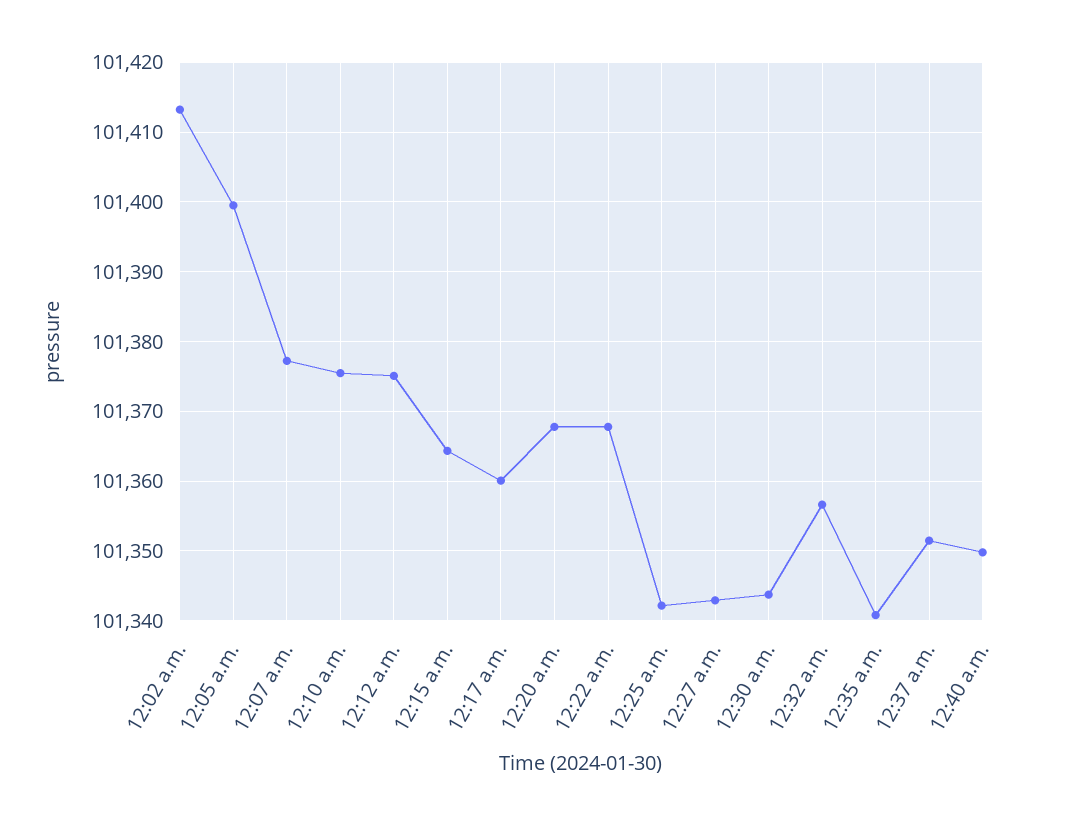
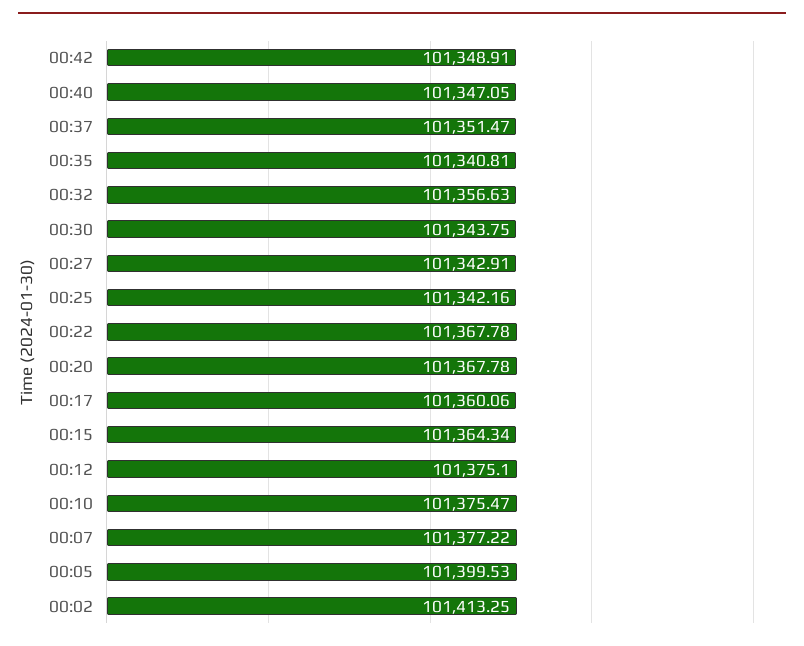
12:40 a.m.: 101350 -> 101347.05
00:42: none -> 101348.91

